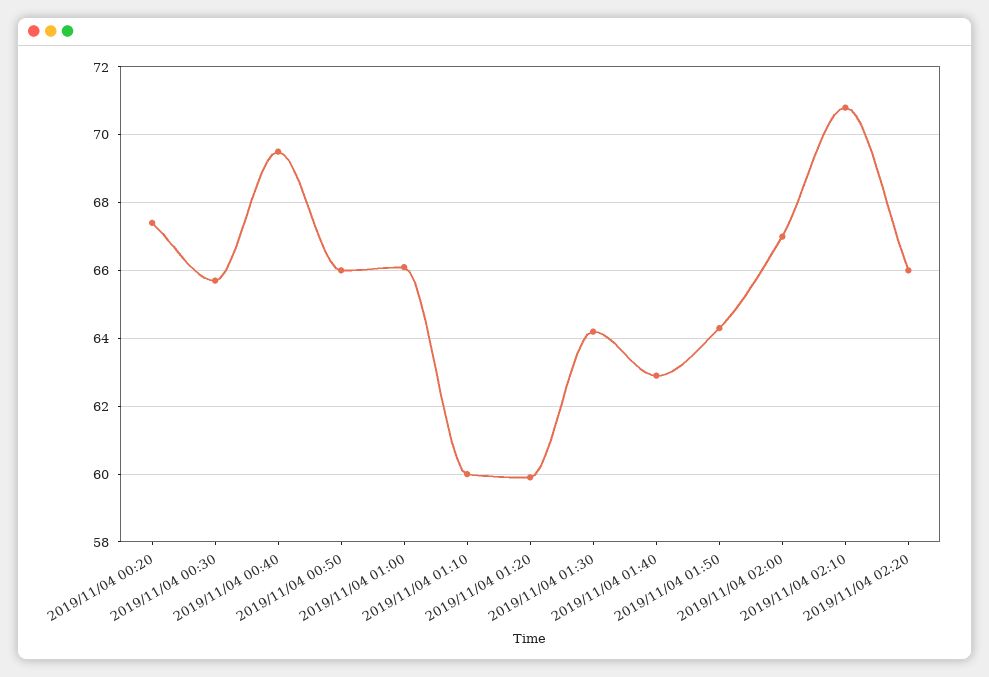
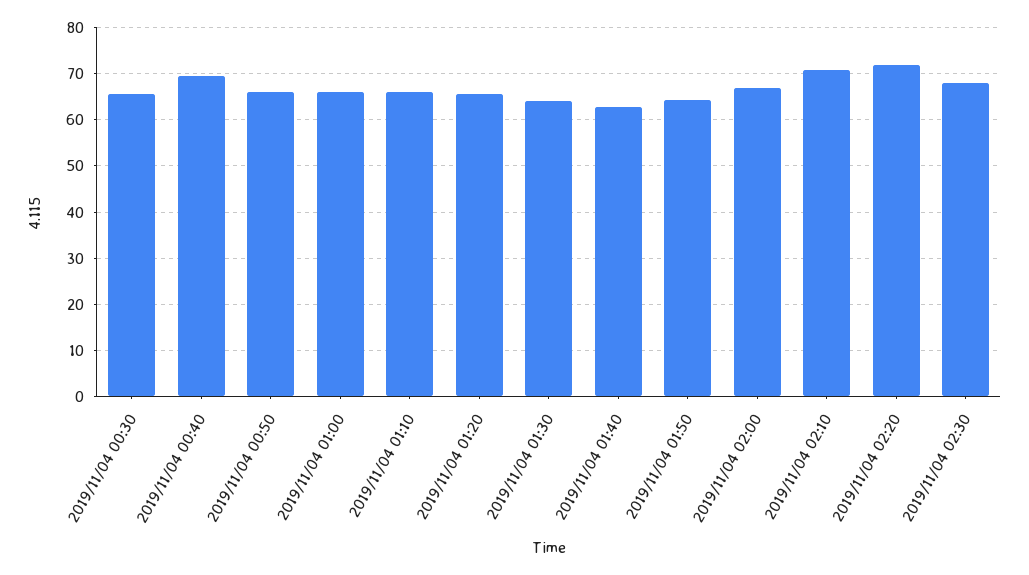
2019/11/04 00:20: 67.5 -> none
2019/11/04 01:10: 60 -> 66
2019/11/04 01:20: 60 -> 66
2019/11/04 02:20: 66 -> 72
2019/11/04 02:30: none -> 68

